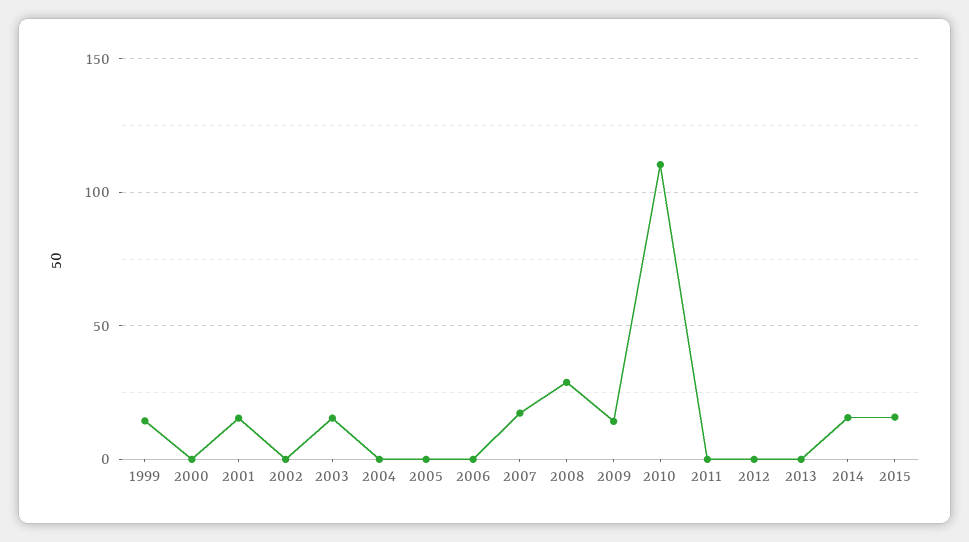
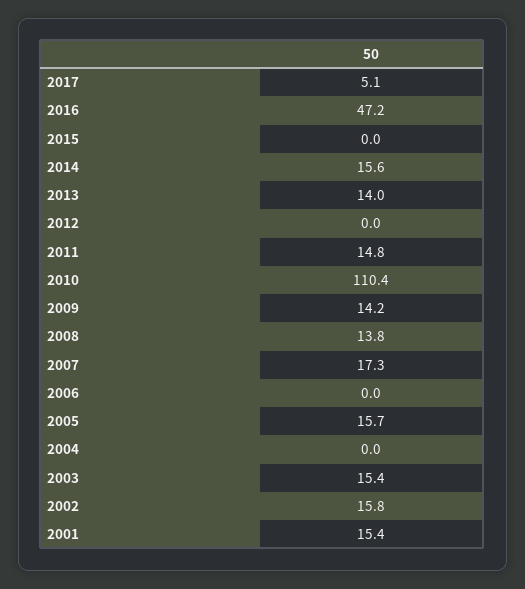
1999: 15 -> none
2000: 0 -> none
2002: 0 -> 15.8
2005: 0 -> 15.7
2008: 30 -> 13.8
2011: 0 -> 14.8
2013: 0 -> 14
2015: 15 -> 0
2017: none -> 5.1
2016: none -> 47.2

